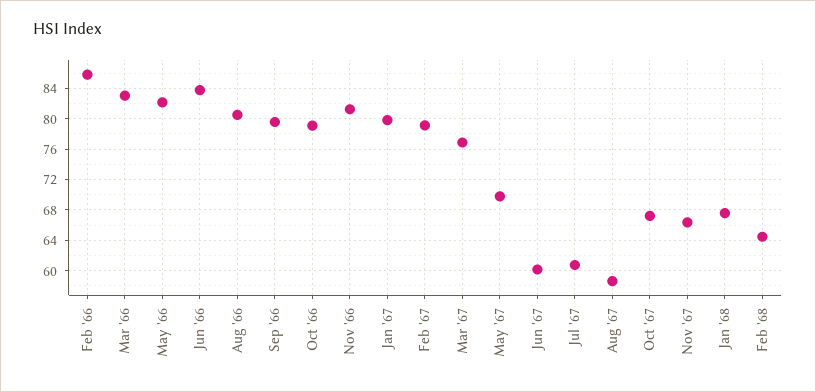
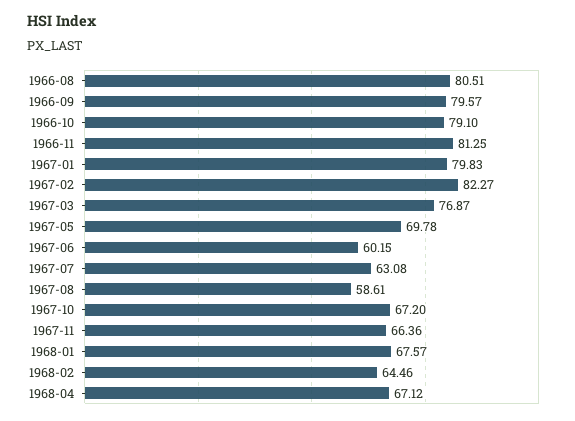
Feb '66: 86 -> none
Mar '66: 83 -> none
May '66: 82 -> none
Jun '66: 84 -> none
Feb '67: 79 -> 82.27
Jul '67: 61 -> 63.08
1968-04: none -> 67.12

